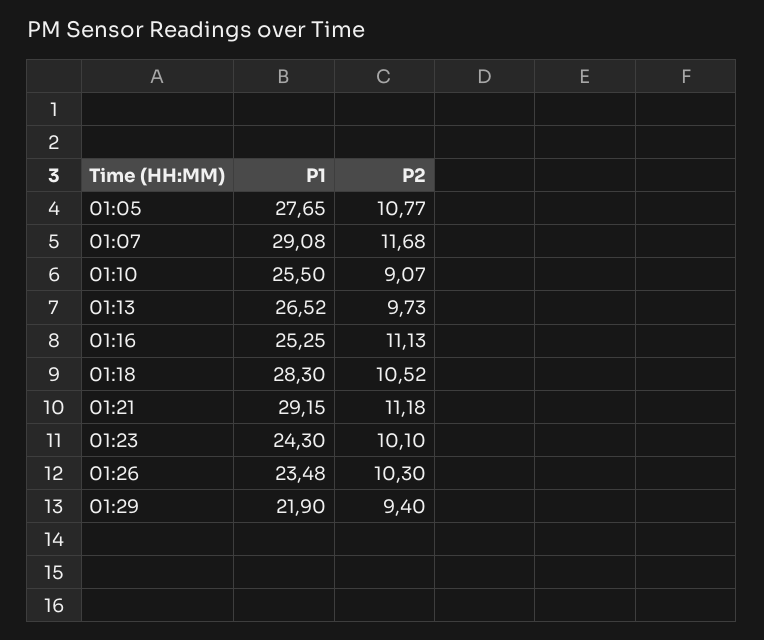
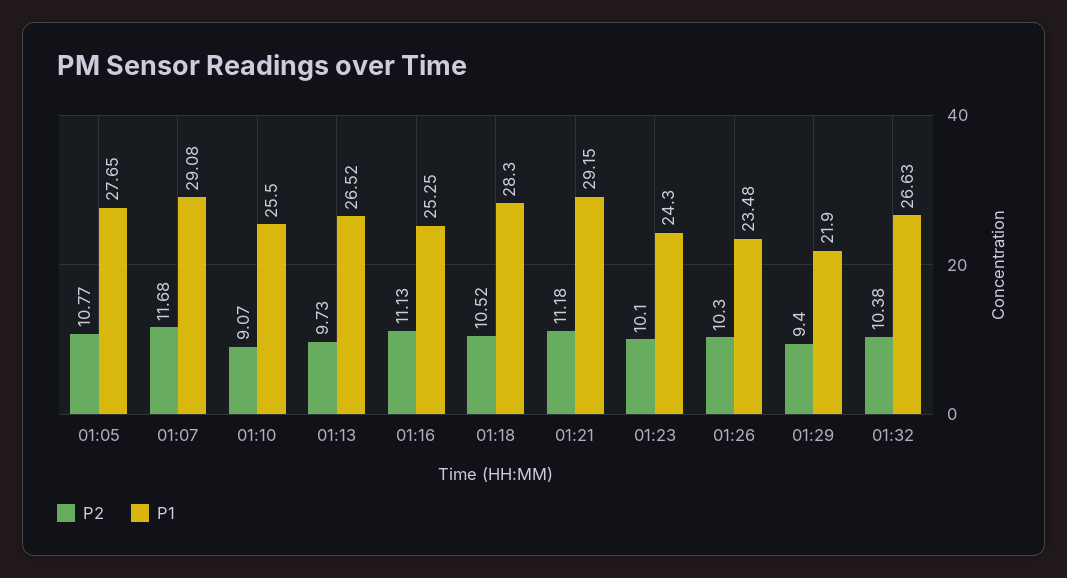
P2, 01:32: none -> 10.38
P1, 01:32: none -> 26.63

